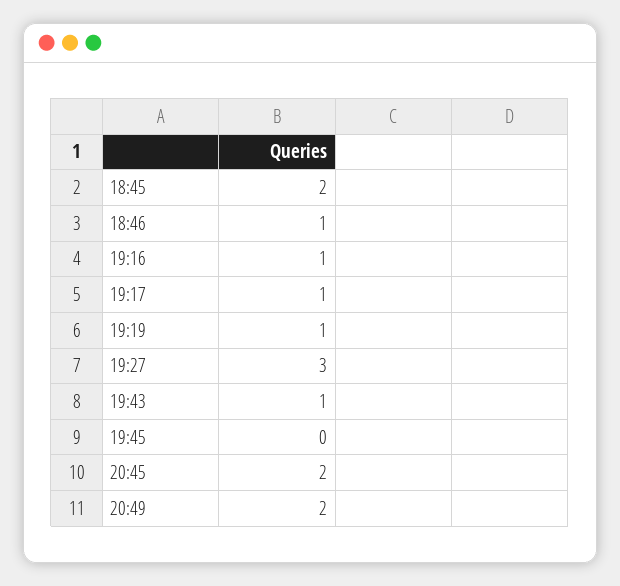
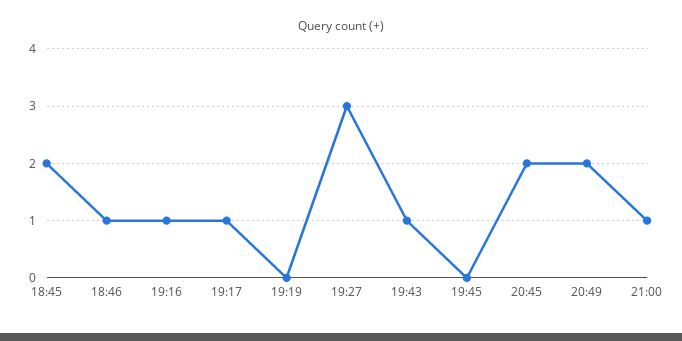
19:19: 1 -> 0
21:00: none -> 1

